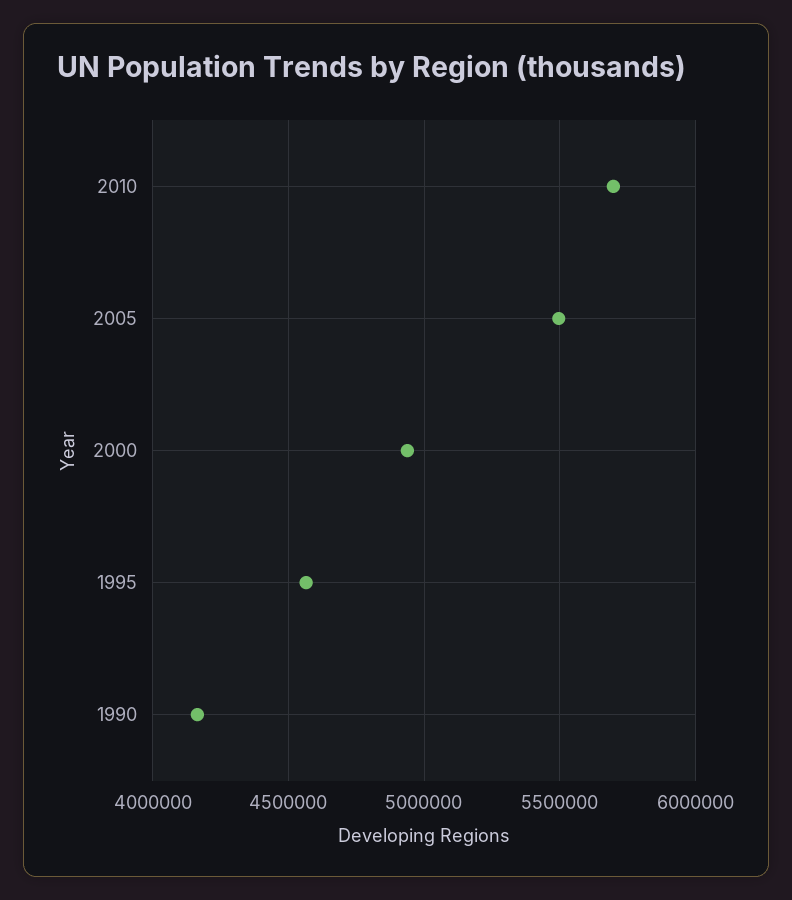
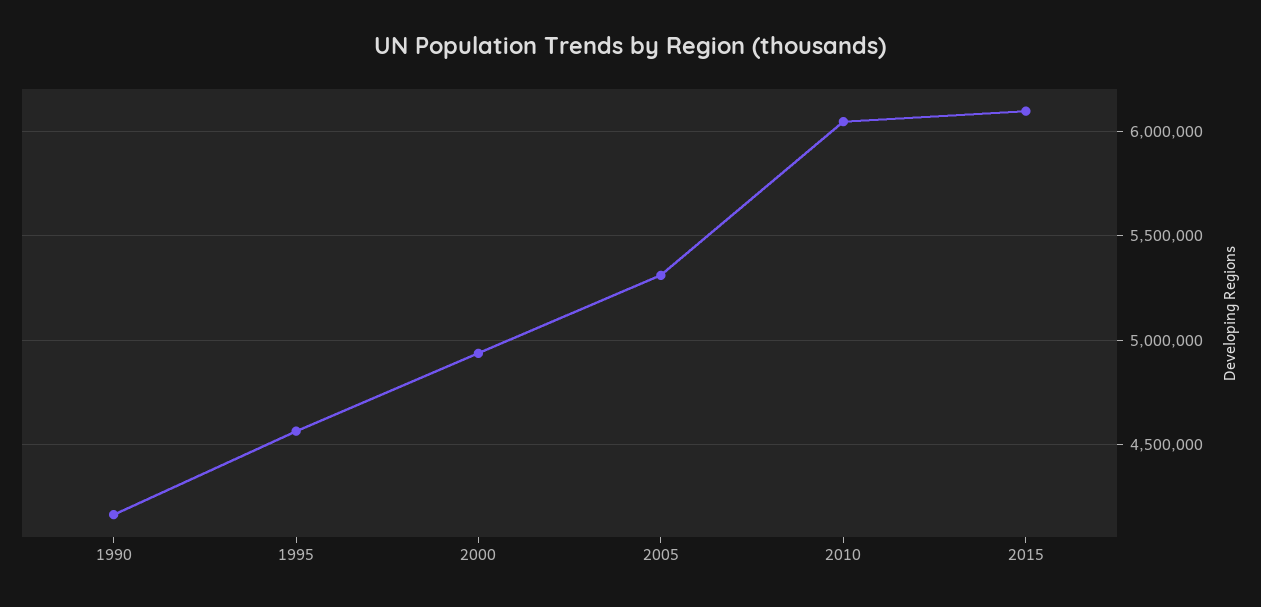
2010: 5700000 -> 6050000
2005: 5500000 -> 5300000
2015: none -> 6100000

